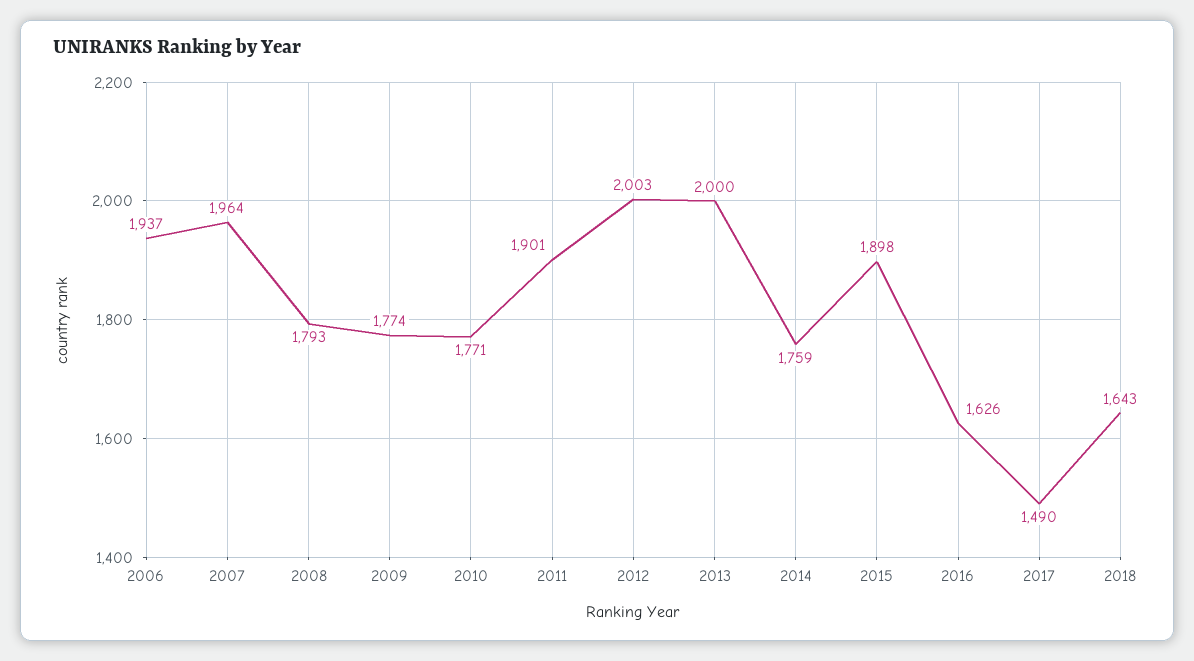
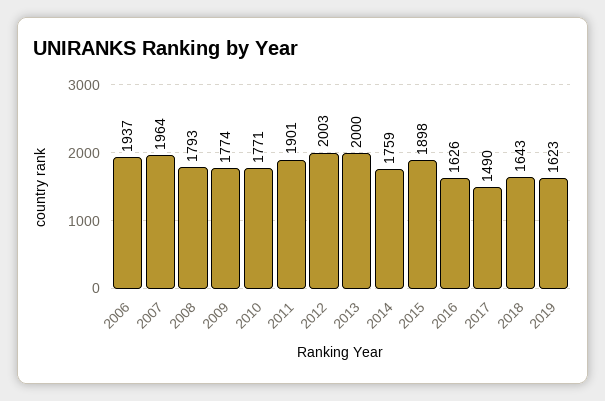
2019: none -> 1623

